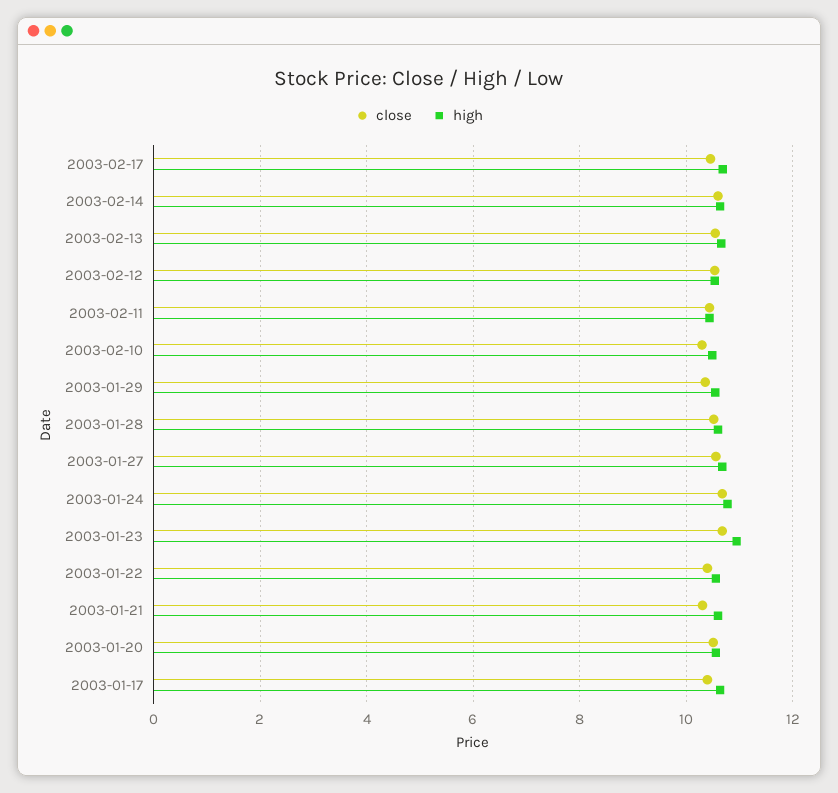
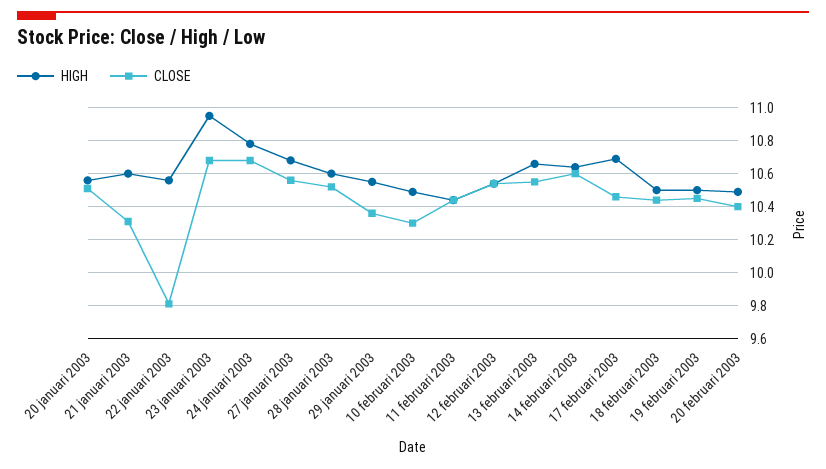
close, 2003-01-22: 10.4 -> 9.8
close, 2003-01-17: 10.4 -> none
high, 2003-01-17: 10.6 -> none
high, 18 februari 2003: none -> 10.5
close, 18 februari 2003: none -> 10.45
high, 19 februari 2003: none -> 10.5
close, 19 februari 2003: none -> 10.45
high, 20 februari 2003: none -> 10.5
close, 20 februari 2003: none -> 10.4

